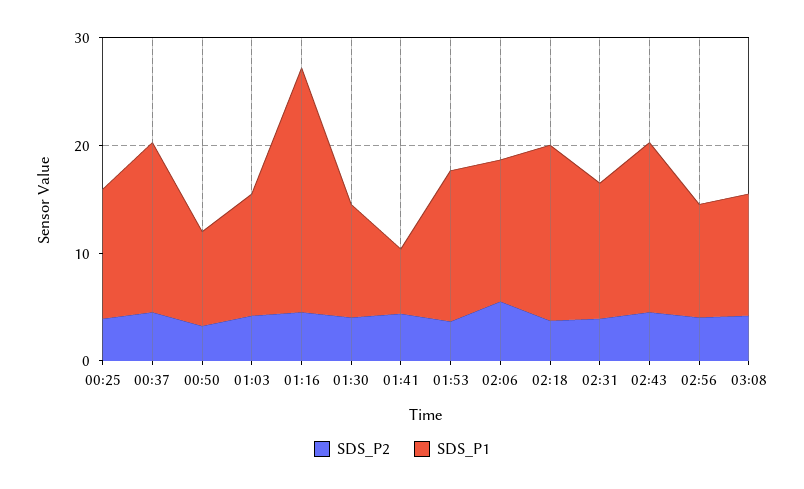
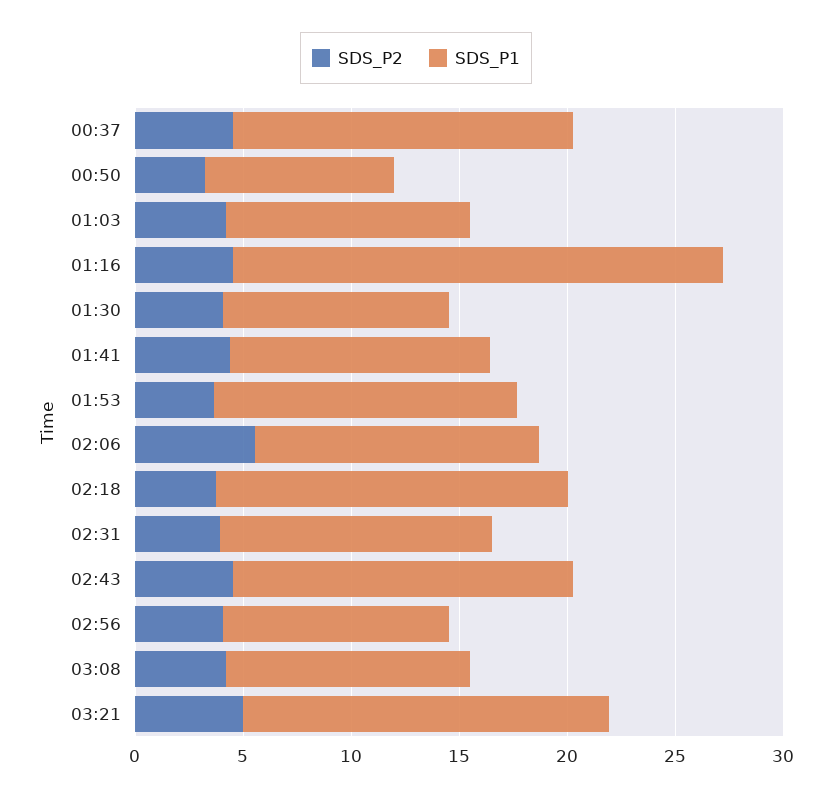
SDS_P2, 00:25: 4 -> none
SDS_P1, 00:25: 12 -> none
SDS_P1, 01:41: 6 -> 12
SDS_P2, 03:21: none -> 5
SDS_P1, 03:21: none -> 17

